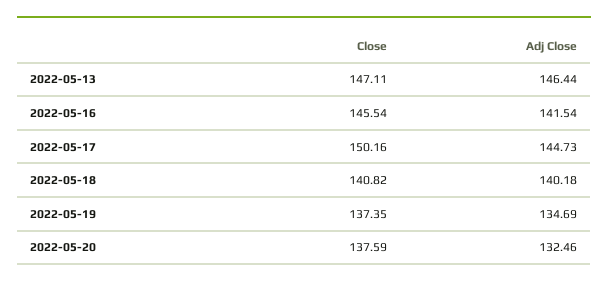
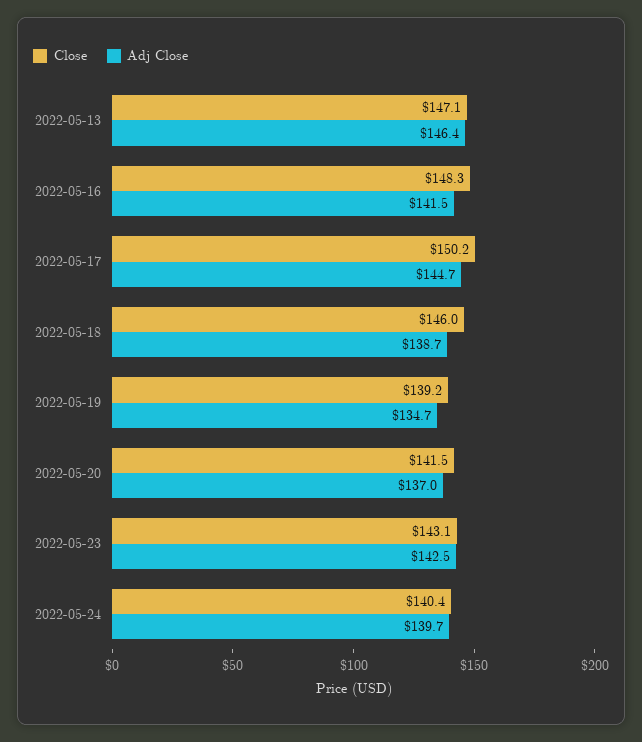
Close, 2022-05-16: 145.54 -> 148.3
Close, 2022-05-18: 140.82 -> 146
Adj Close, 2022-05-18: 140.18 -> 138.7
Close, 2022-05-19: 137.35 -> 139.2
Close, 2022-05-20: 137.59 -> 141.5
Adj Close, 2022-05-20: 132.46 -> 137
Close, 2022-05-23: none -> 143.1
Adj Close, 2022-05-23: none -> 142.5
Close, 2022-05-24: none -> 140.4
Adj Close, 2022-05-24: none -> 139.7

